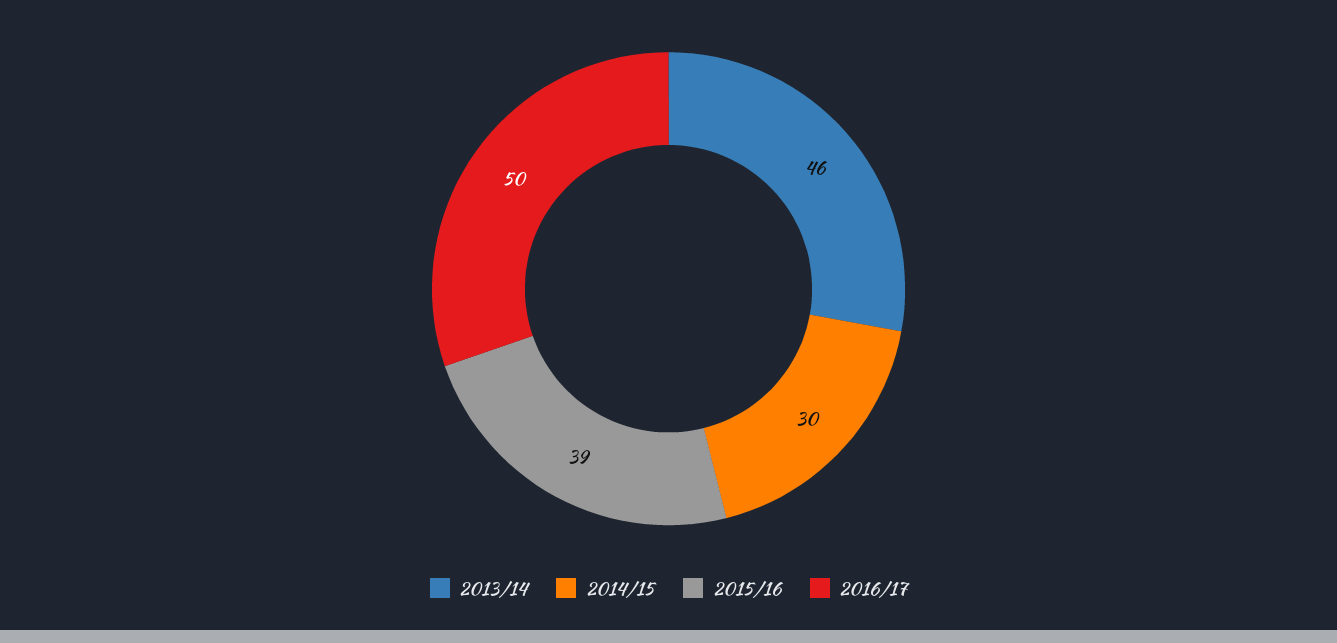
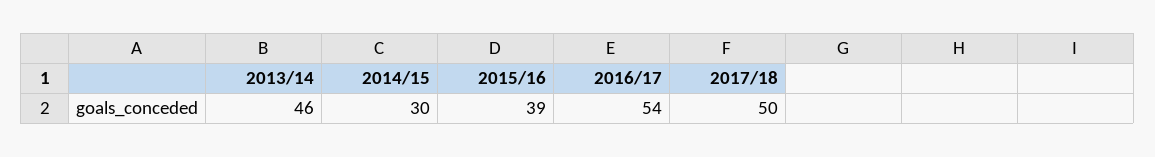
2016/17: 50 -> 54
2017/18: none -> 50

